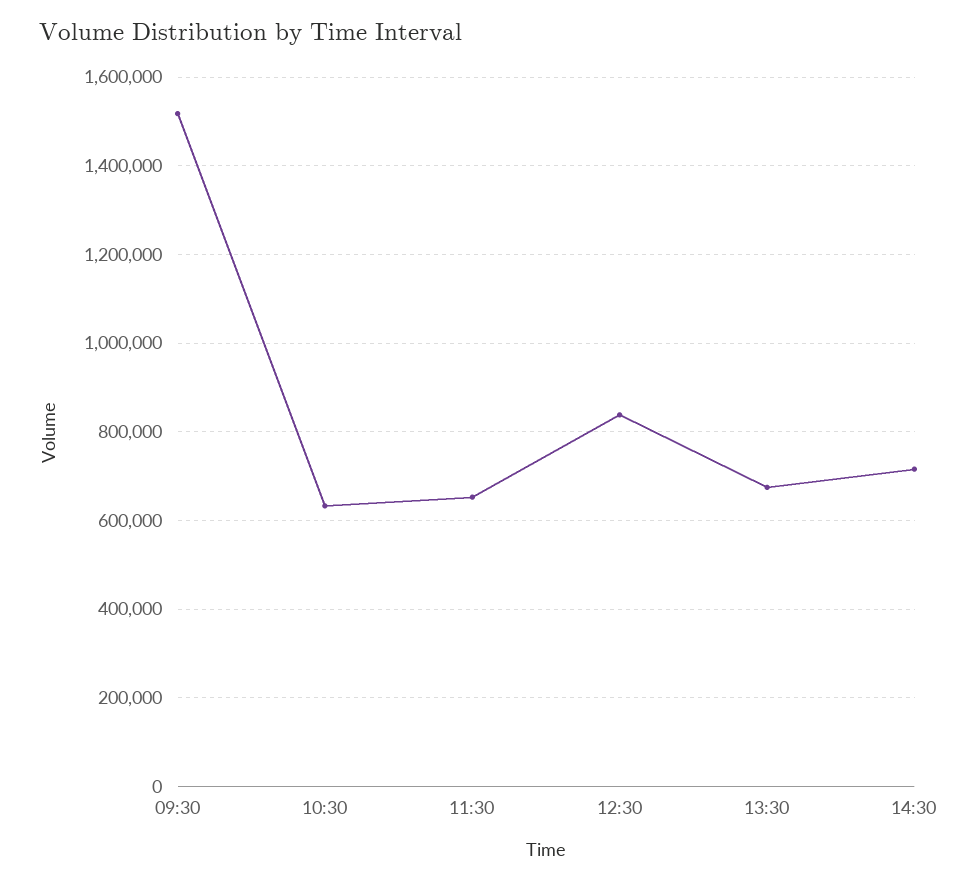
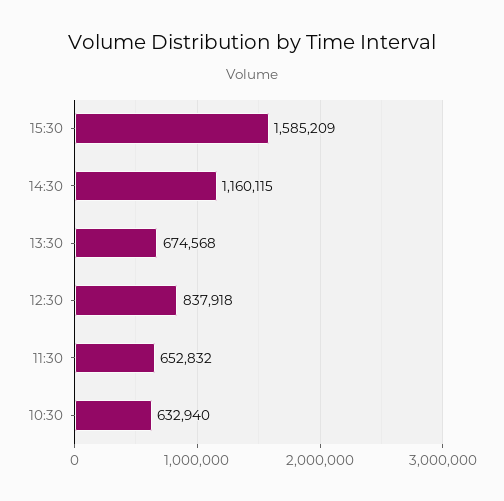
09:30: 1520000 -> none
14:30: 720000 -> 1160115
15:30: none -> 1585209

